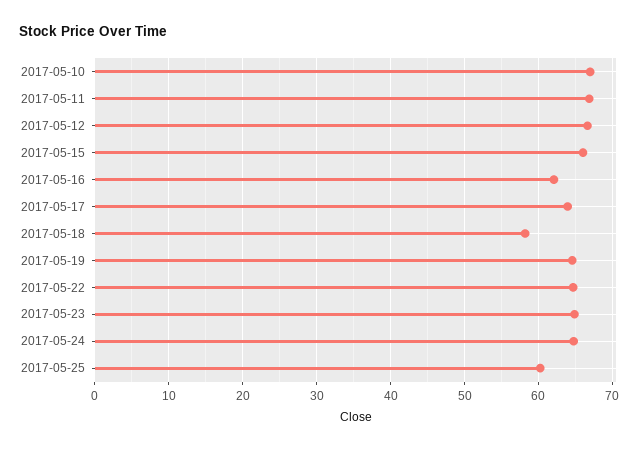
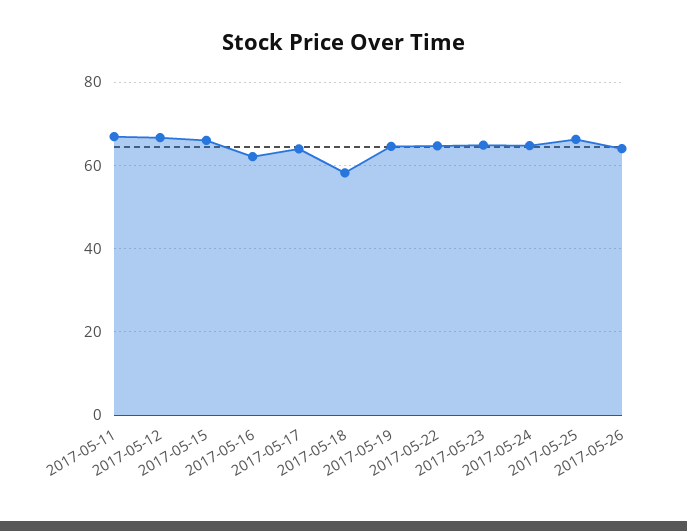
2017-05-10: 67 -> none
2017-05-25: 60 -> 66
2017-05-26: none -> 64

